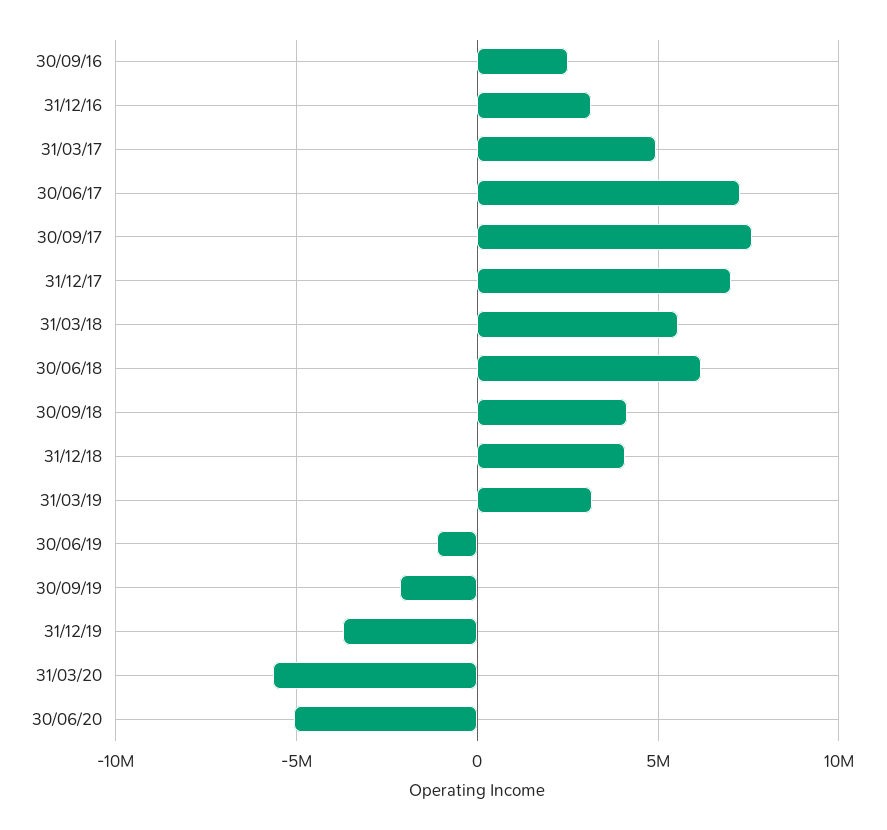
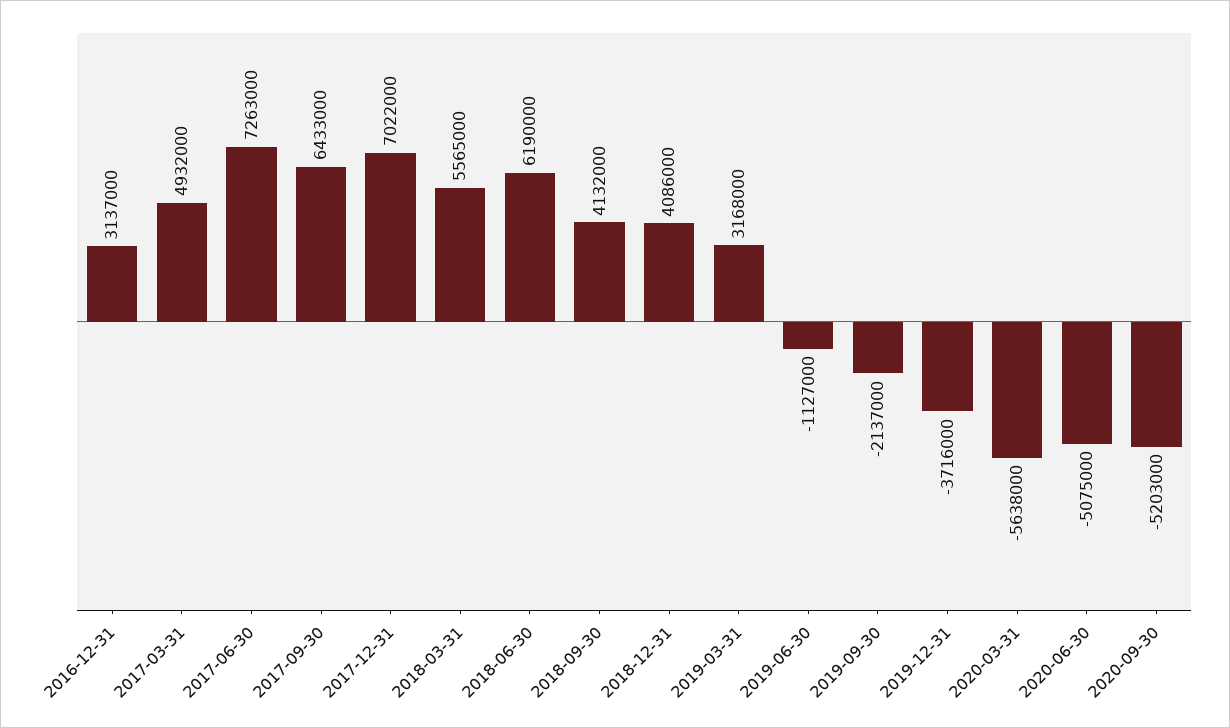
30/09/16: 2500000 -> none
30/09/17: 7500000 -> 6433000
2020-09-30: none -> -5203000

